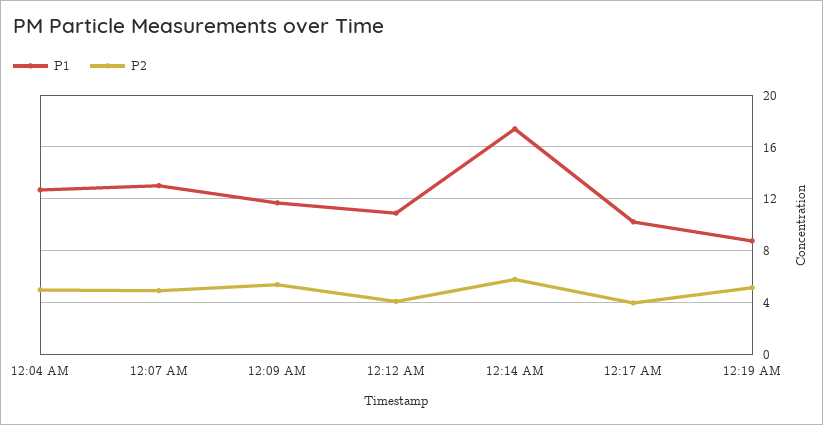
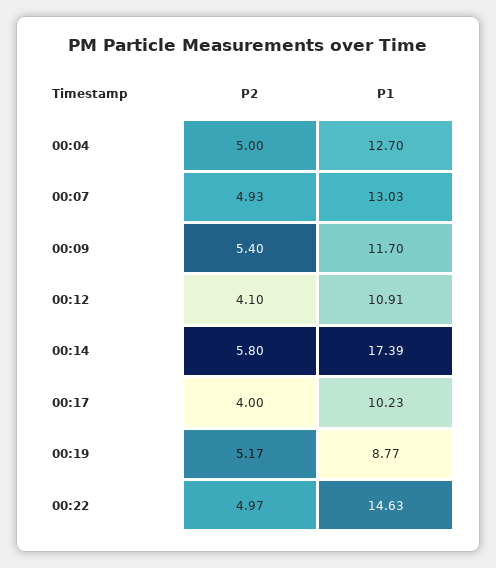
P2, 00:22: none -> 4.97
P1, 00:22: none -> 14.63

